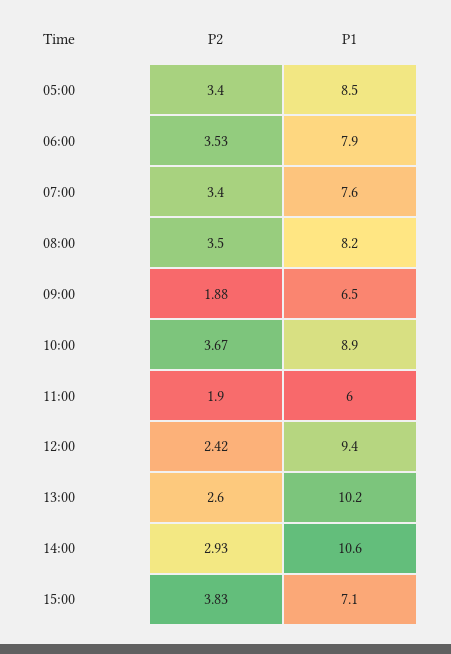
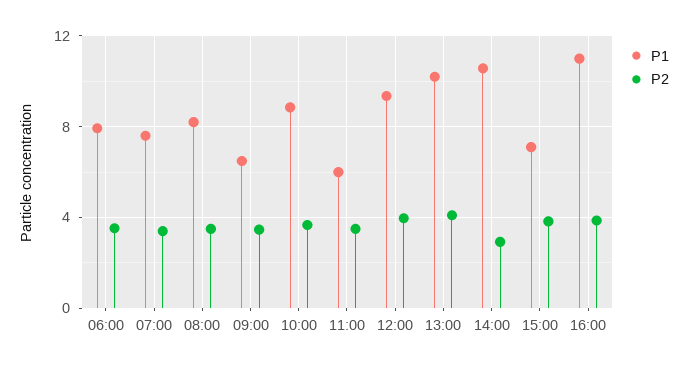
P2, 05:00: 3.4 -> none
P1, 05:00: 8.5 -> none
P2, 09:00: 1.88 -> 3.5
P2, 11:00: 1.9 -> 3.5
P2, 12:00: 2.42 -> 4
P2, 13:00: 2.6 -> 4
P1, 16:00: none -> 11
P2, 16:00: none -> 4

